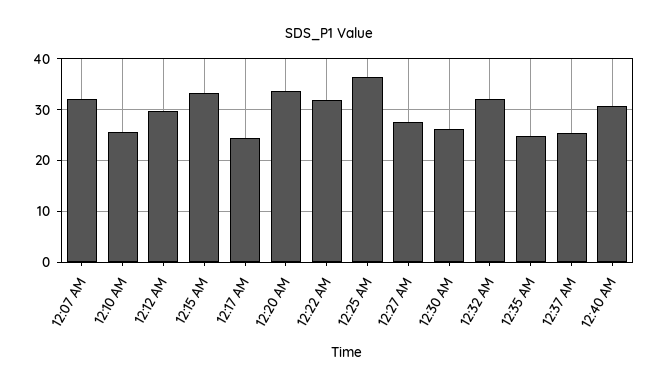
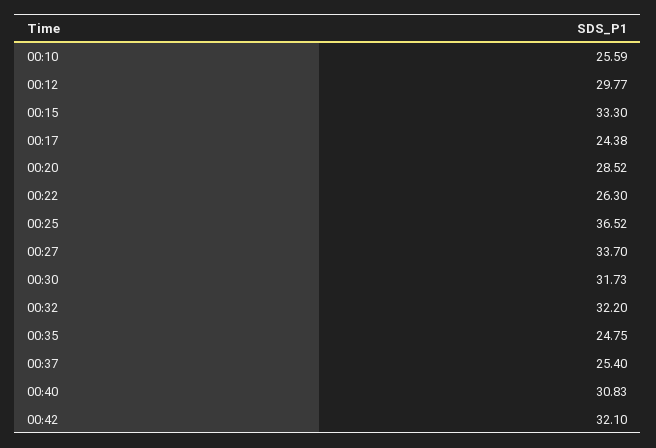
12:07 AM: 32 -> none
12:20 AM: 34 -> 28.52
12:22 AM: 32 -> 26.3
12:27 AM: 28 -> 33.7
12:30 AM: 26 -> 31.73
00:42: none -> 32.1

